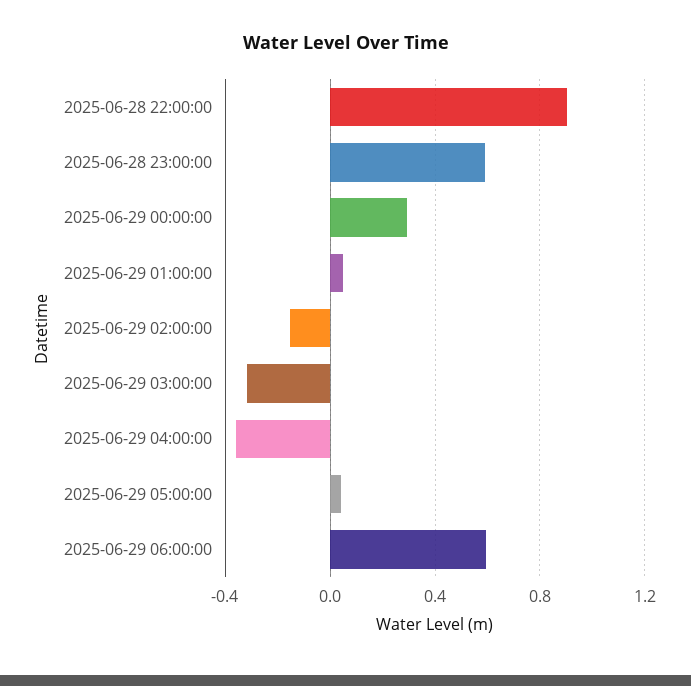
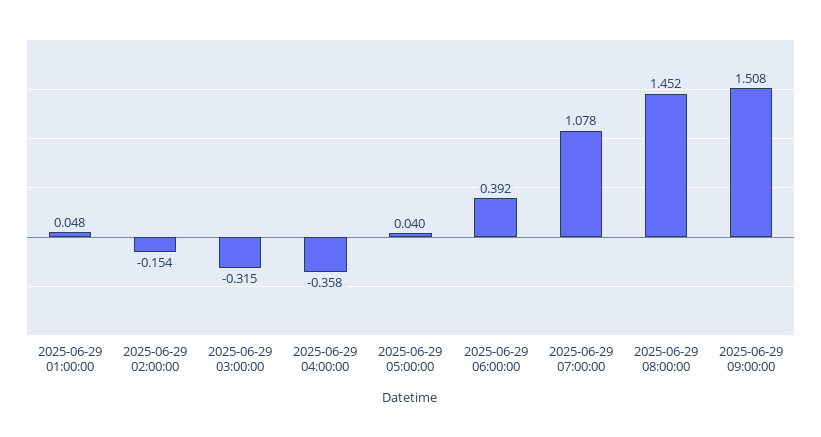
2025-06-28 22:00:00: 0.9 -> none
2025-06-28 23:00:00: 0.6 -> none
2025-06-29 00:00:00: 0.3 -> none
2025-06-29 06:00:00: 0.6 -> 0.392
2025-06-29 07:00:00: none -> 1.078
2025-06-29 08:00:00: none -> 1.452
2025-06-29 09:00:00: none -> 1.508

